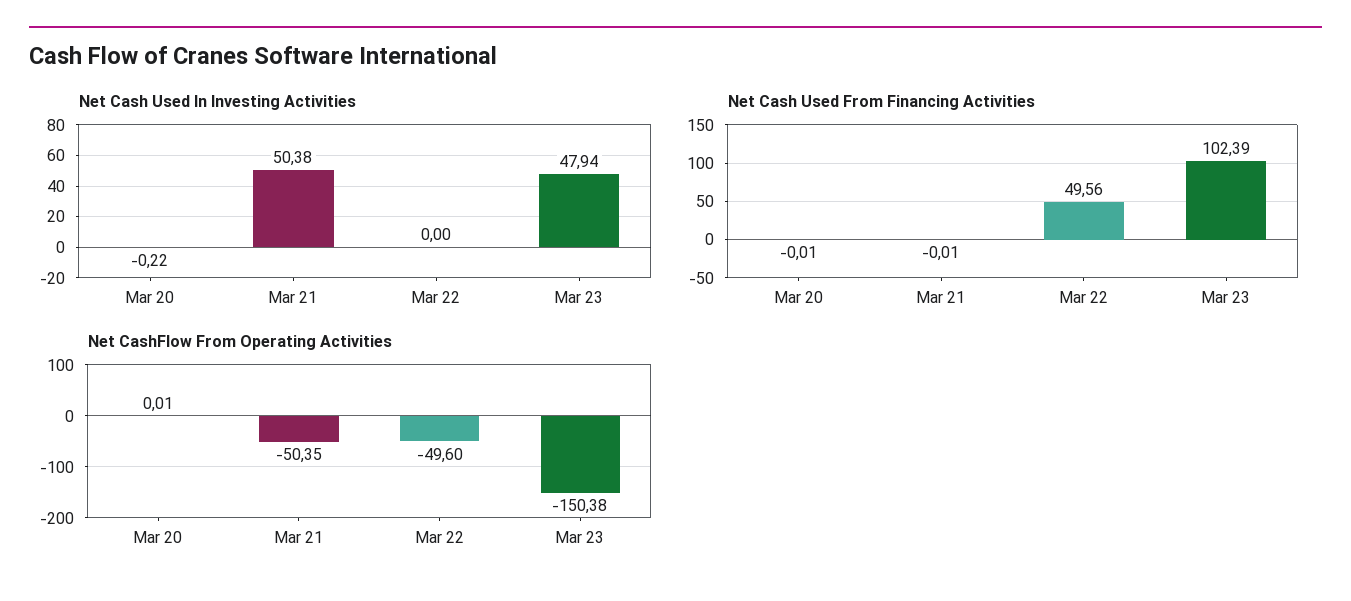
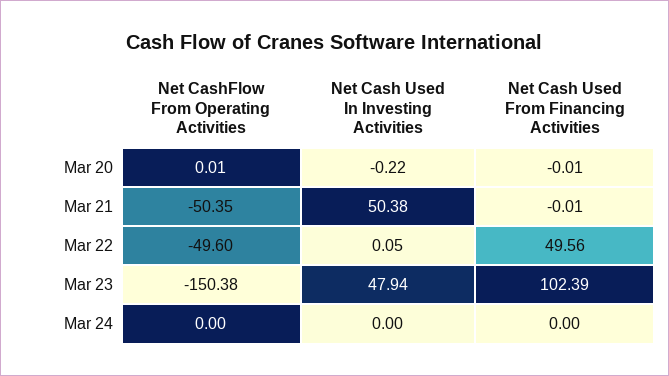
Net Cash Used In Investing Activities, Mar 22: 0 -> 0.05
Net CashFlow From Operating Activities, Mar 24: none -> 0
Net Cash Used In Investing Activities, Mar 24: none -> 0
Net Cash Used From Financing Activities, Mar 24: none -> 0

